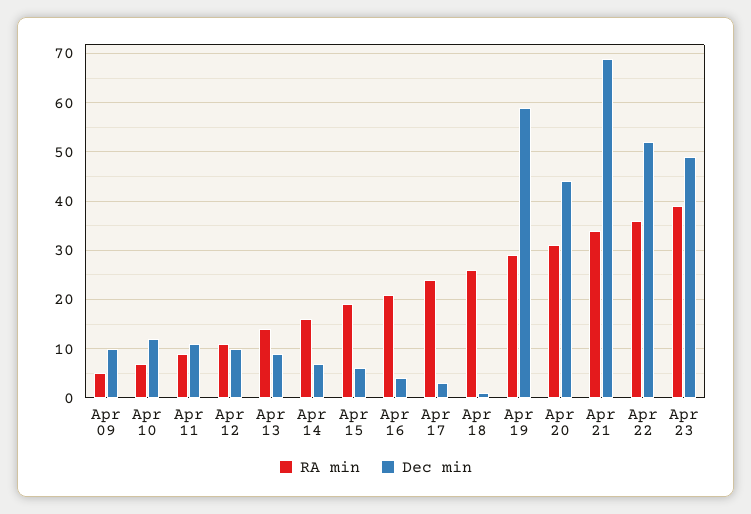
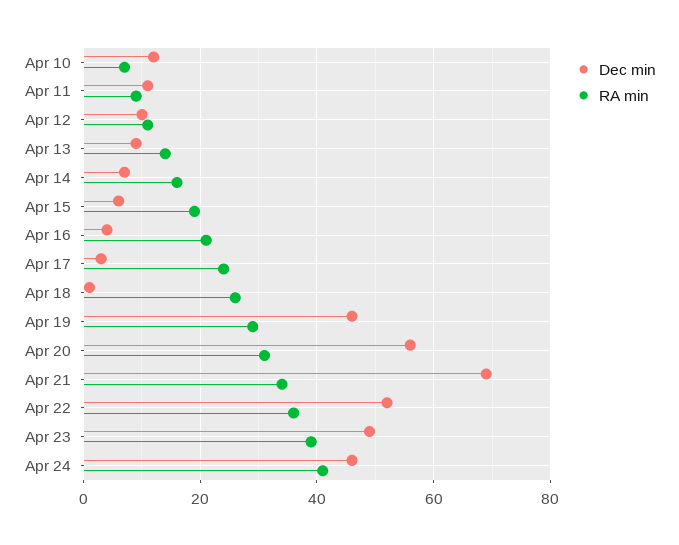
RA min, Apr 09: 5 -> none
Dec min, Apr 09: 10 -> none
Dec min, Apr 19: 60 -> 45
Dec min, Apr 20: 45 -> 55
Dec min, Apr 24: none -> 45
RA min, Apr 24: none -> 40

